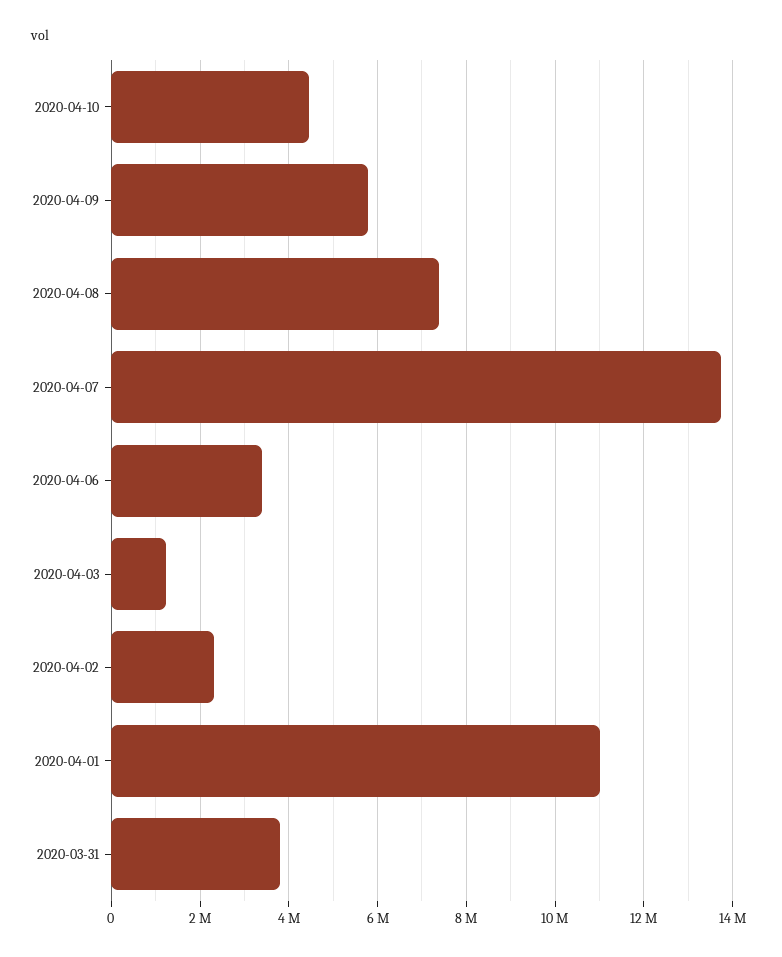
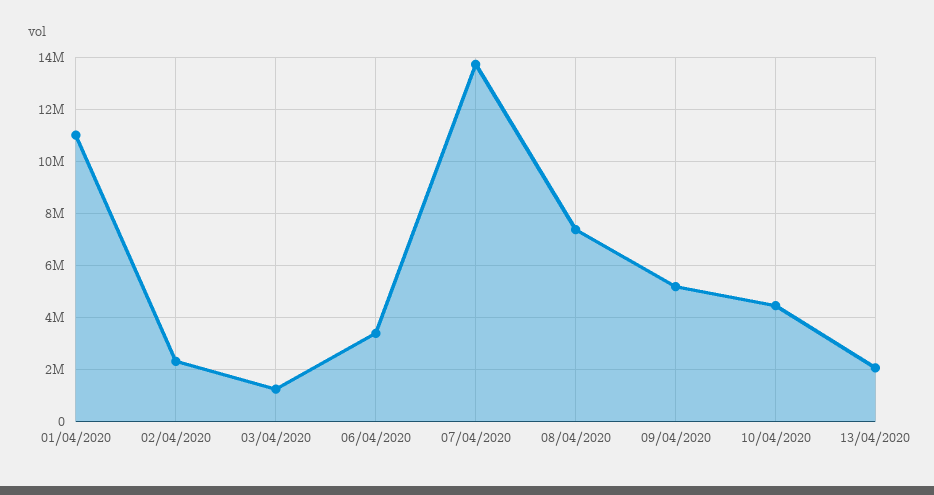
2020-04-09: 5800000 -> 5250000
2020-03-31: 3800000 -> none
13/04/2020: none -> 2000000

